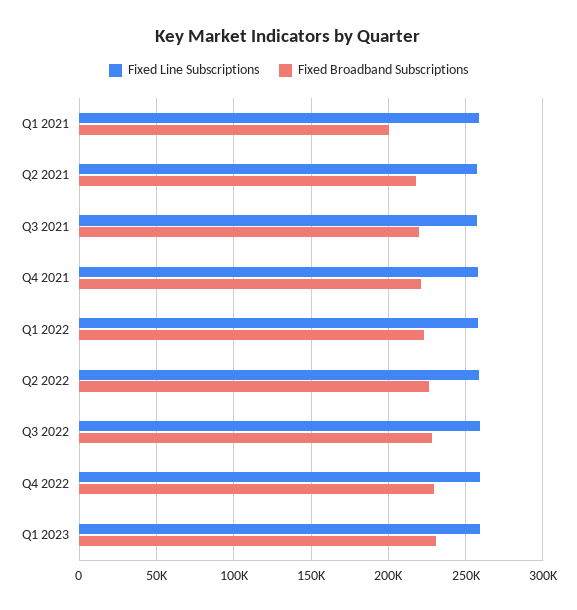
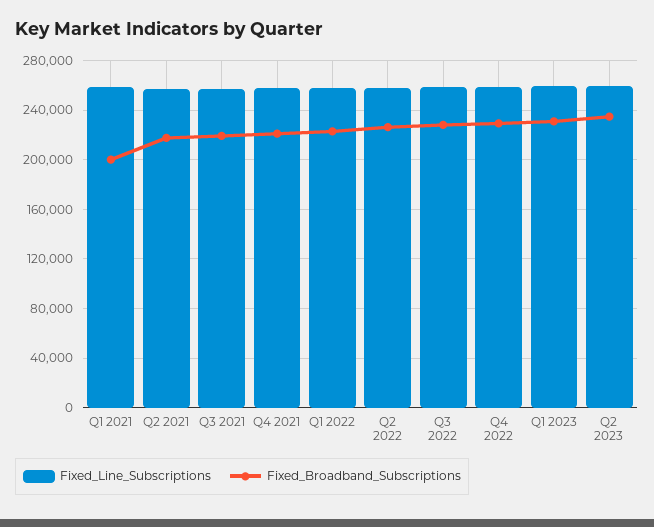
Fixed Line Subscriptions, Q2 2023: none -> 260000
Fixed Broadband Subscriptions, Q2 2023: none -> 235000

